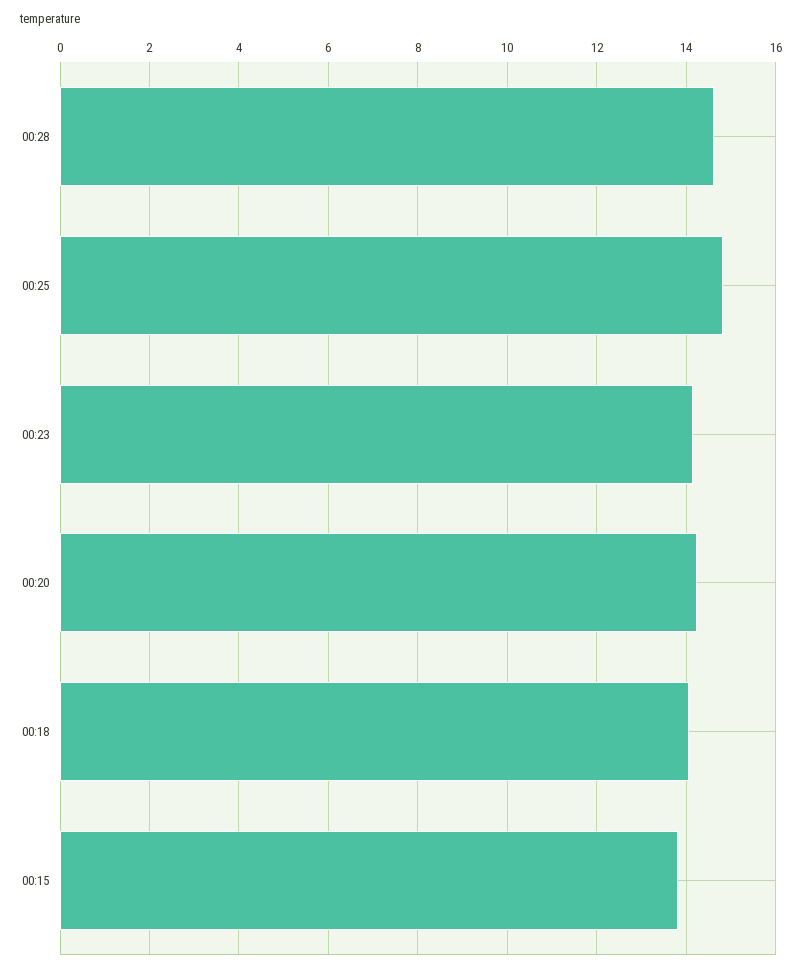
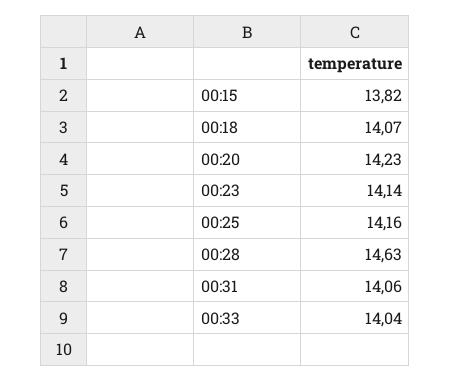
00:25: 14.8 -> 14.16
00:31: none -> 14.06
00:33: none -> 14.04

